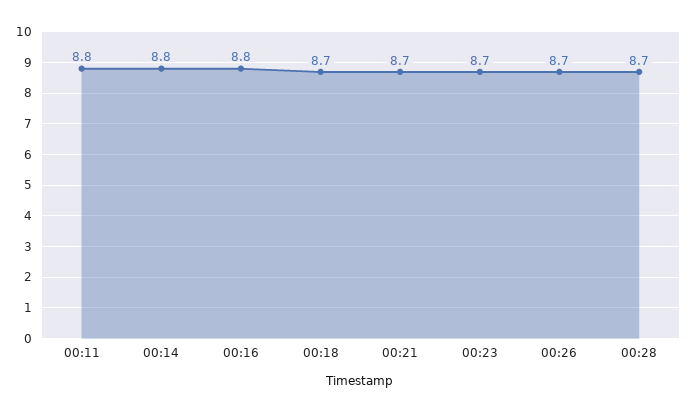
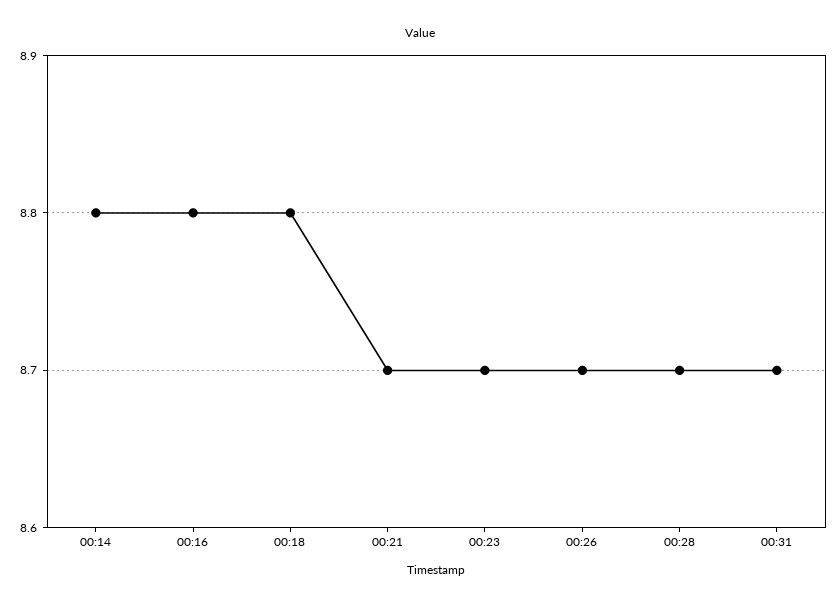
00:11: 8.8 -> none
00:18: 8.7 -> 8.8
00:31: none -> 8.7

